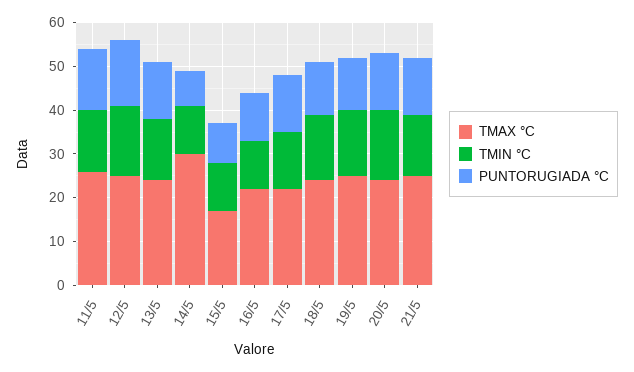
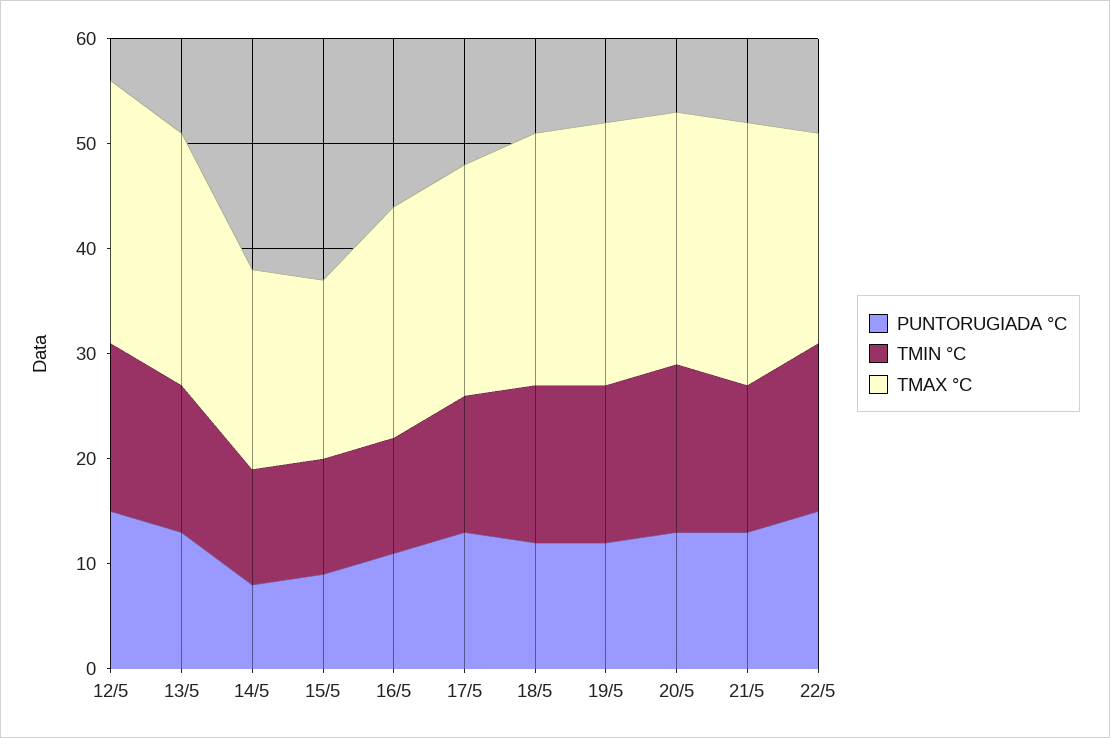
TMAX °C, 11/5: 25 -> none
TMIN °C, 11/5: 15 -> none
PUNTORUGIADA °C, 11/5: 15 -> none
TMAX °C, 14/5: 30 -> 19
PUNTORUGIADA °C, 22/5: none -> 15
TMIN °C, 22/5: none -> 16
TMAX °C, 22/5: none -> 20

